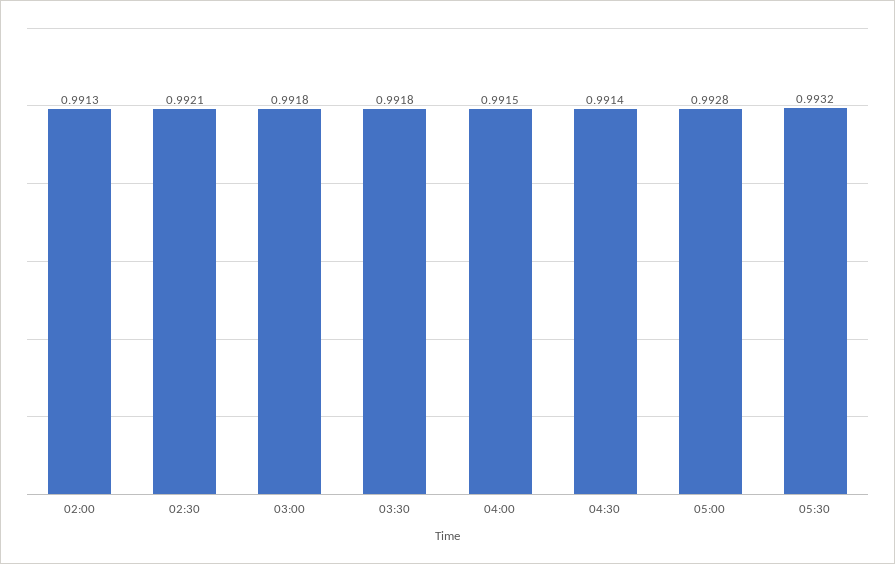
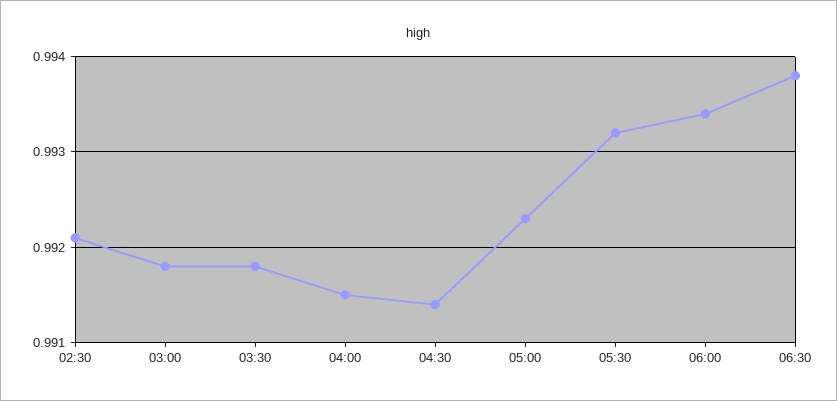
02:00: 0.9913 -> none
05:00: 0.9928 -> 0.9923
06:00: none -> 0.9934
06:30: none -> 0.9938

